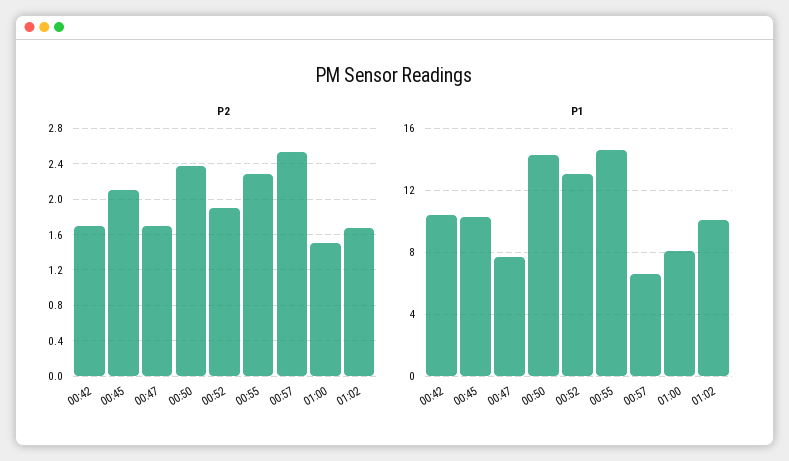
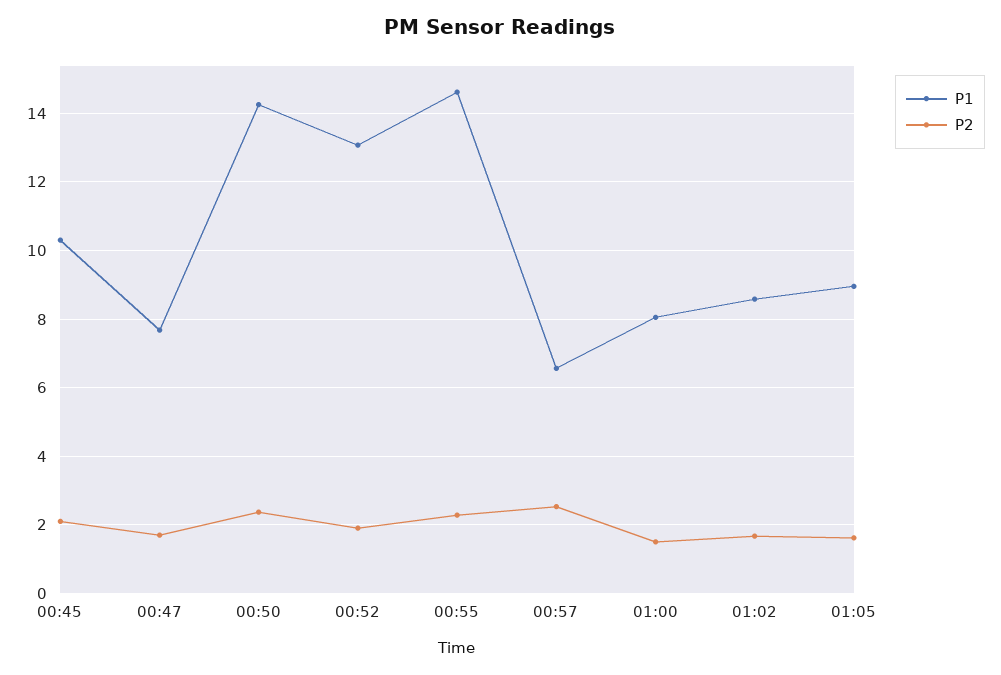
P2, 00:42: 1.7 -> none
P1, 00:42: 10.5 -> none
P1, 01:02: 10 -> 8.6
P1, 01:05: none -> 9
P2, 01:05: none -> 1.6

